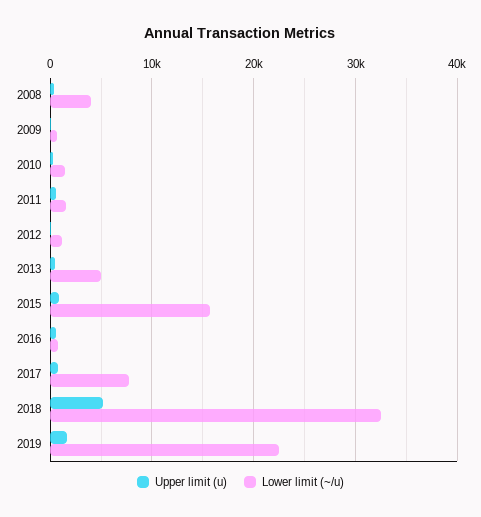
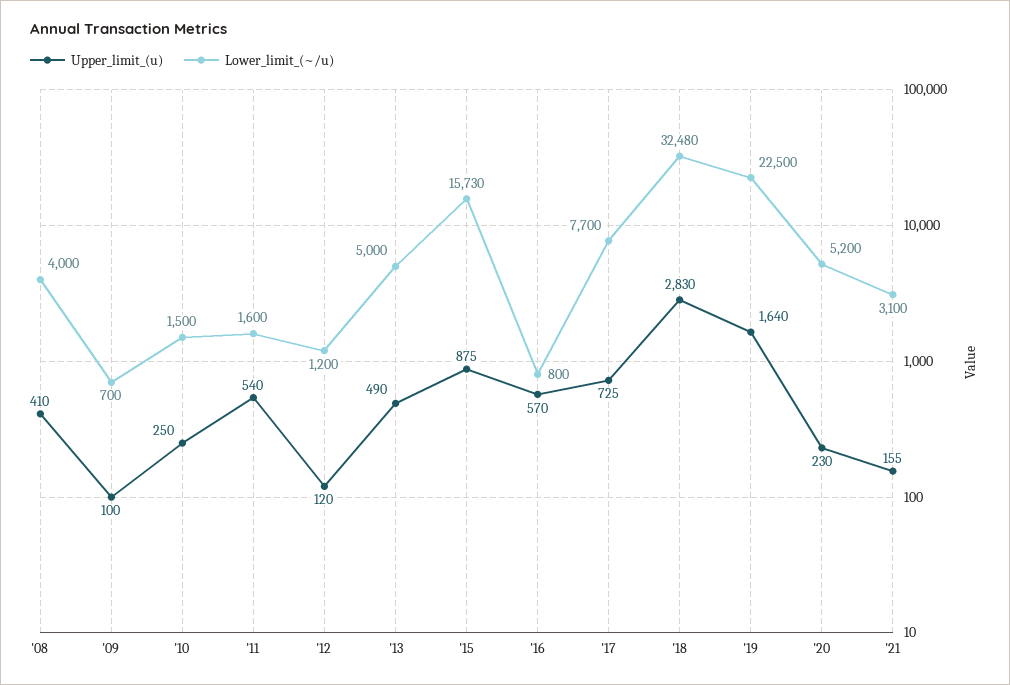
Upper limit (u), 2018: 5000 -> 2830
Upper limit (u), '20: none -> 230
Lower limit (~/u), '20: none -> 5200
Upper limit (u), '21: none -> 155
Lower limit (~/u), '21: none -> 3100

